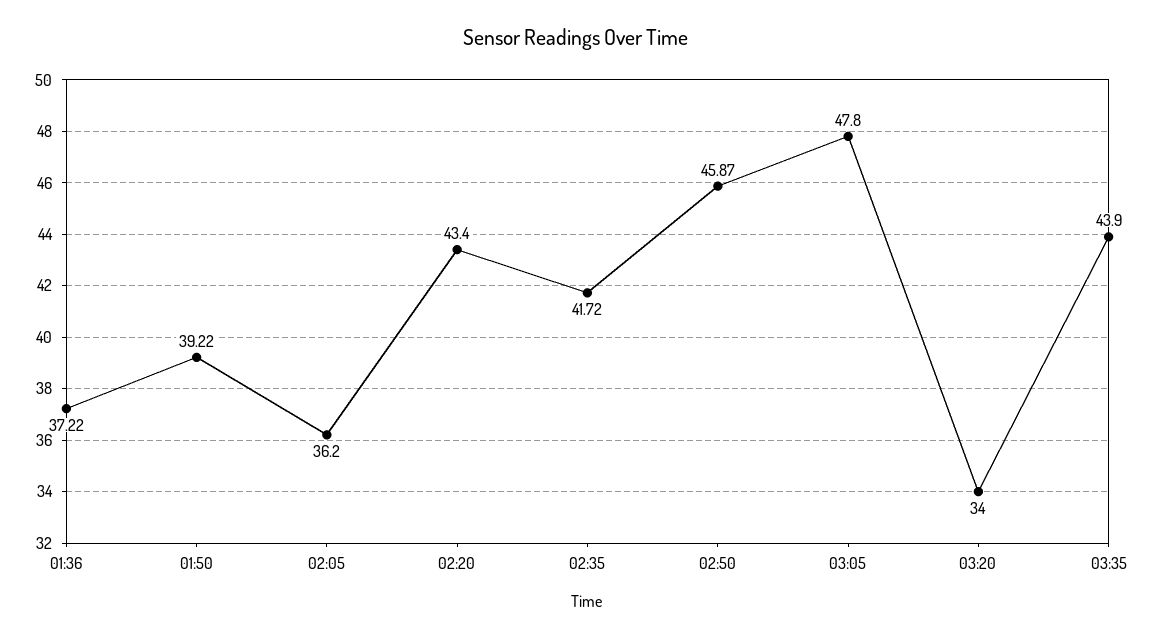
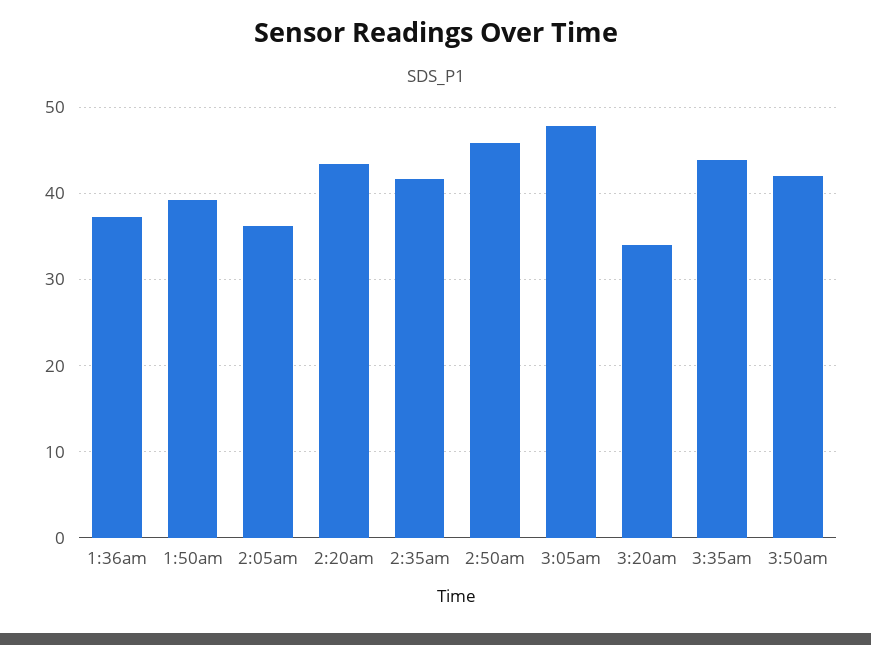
3:50am: none -> 42

